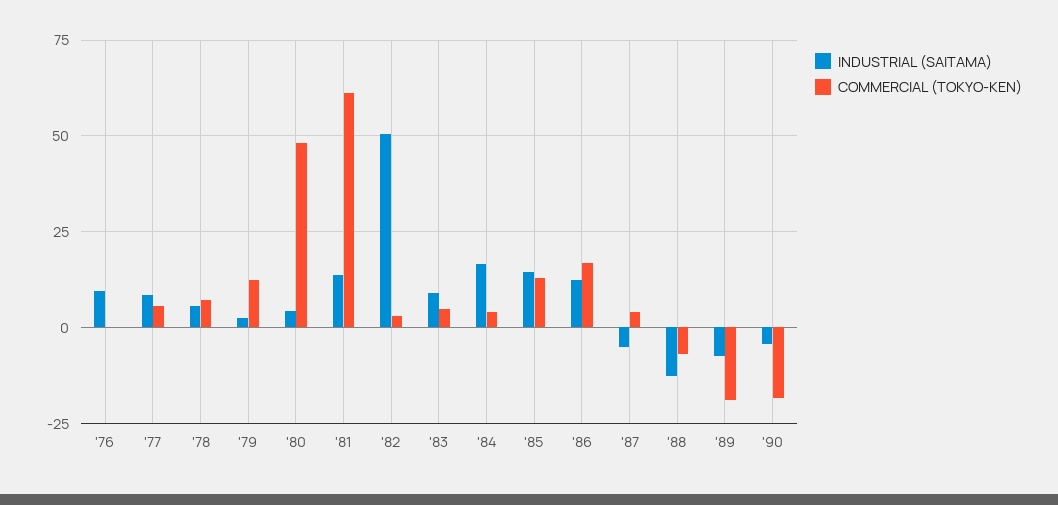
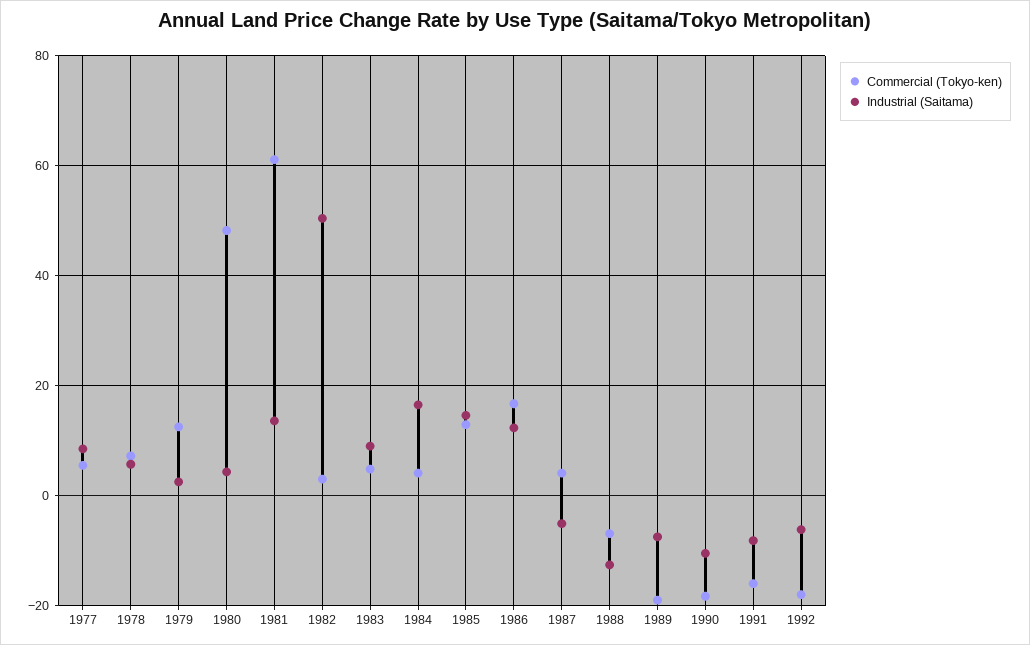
INDUSTRIAL (SAITAMA), '76: 10 -> none
COMMERCIAL (TOKYO-KEN), '76: 0 -> none
INDUSTRIAL (SAITAMA), '90: -5 -> -10
COMMERCIAL (TOKYO-KEN), 1991: none -> -16
INDUSTRIAL (SAITAMA), 1991: none -> -8
COMMERCIAL (TOKYO-KEN), 1992: none -> -18
INDUSTRIAL (SAITAMA), 1992: none -> -6

